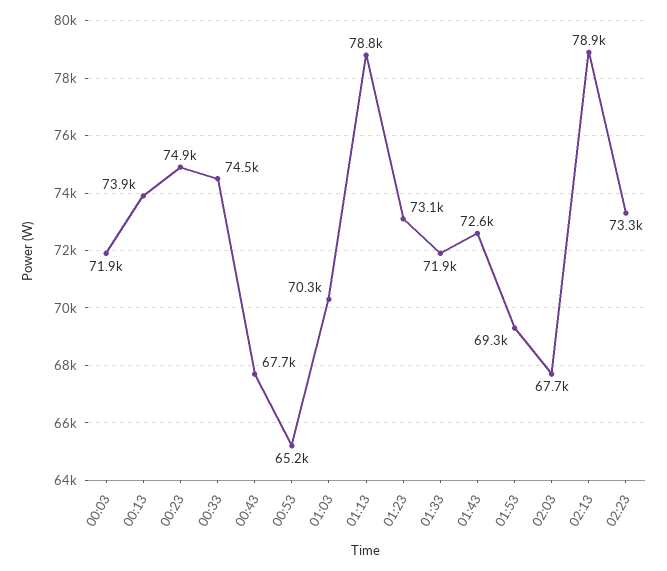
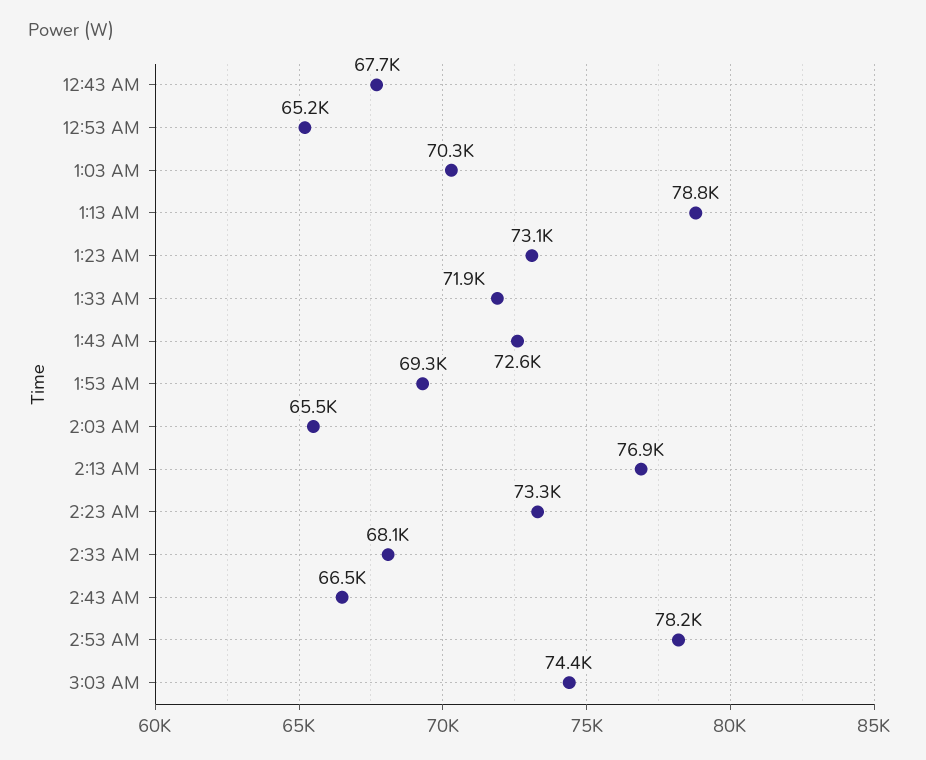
00:03: 71900 -> none
00:13: 73900 -> none
00:23: 74900 -> none
00:33: 74500 -> none
02:03: 67700 -> 65500
02:13: 78900 -> 76900
2:33 AM: none -> 68100
2:43 AM: none -> 66500
2:53 AM: none -> 78200
3:03 AM: none -> 74400

